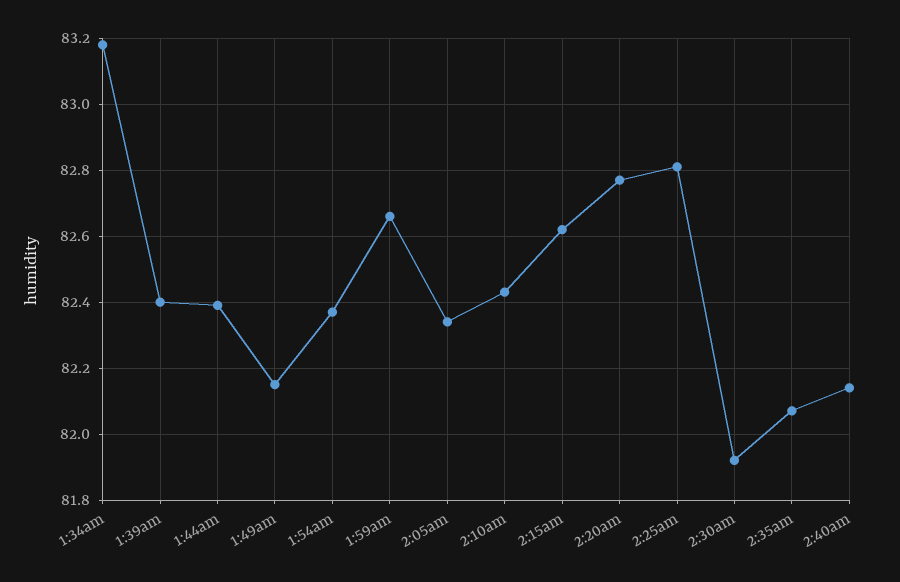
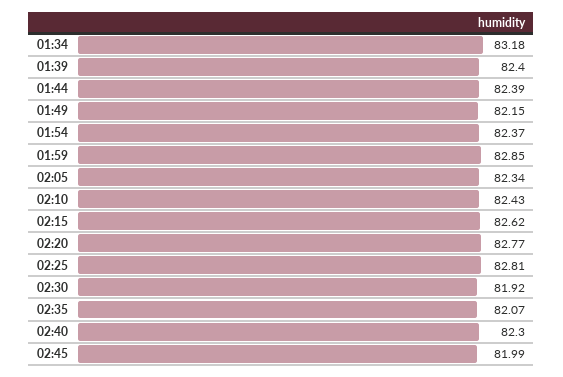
1:59am: 82.65 -> 82.85
2:40am: 82.15 -> 82.3
02:45: none -> 81.99

